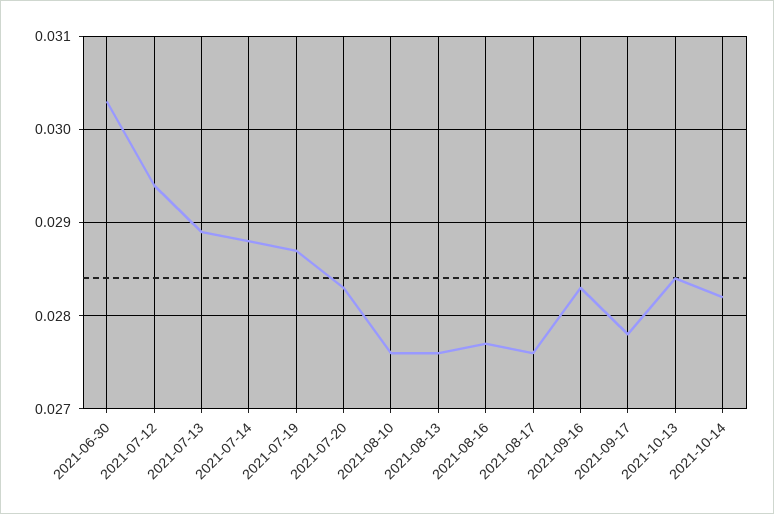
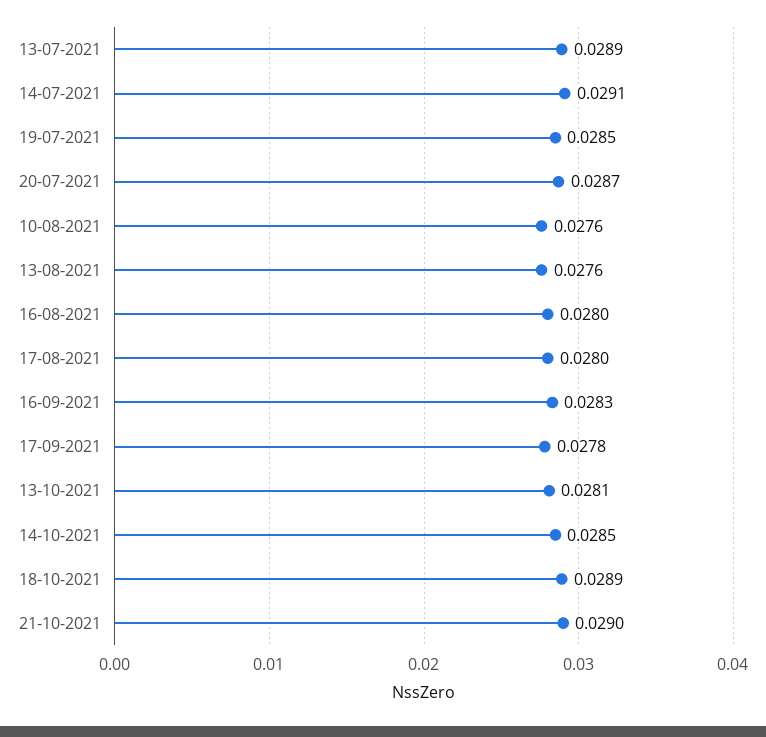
2021-06-30: 0.0303 -> none
2021-07-12: 0.0294 -> none
2021-07-14: 0.0288 -> 0.0291
2021-07-19: 0.0287 -> 0.0285
2021-07-20: 0.0283 -> 0.0287
2021-08-16: 0.0277 -> 0.028
2021-08-17: 0.0276 -> 0.028
2021-10-13: 0.0284 -> 0.0281
2021-10-14: 0.0282 -> 0.0285
18-10-2021: none -> 0.0289
21-10-2021: none -> 0.029

